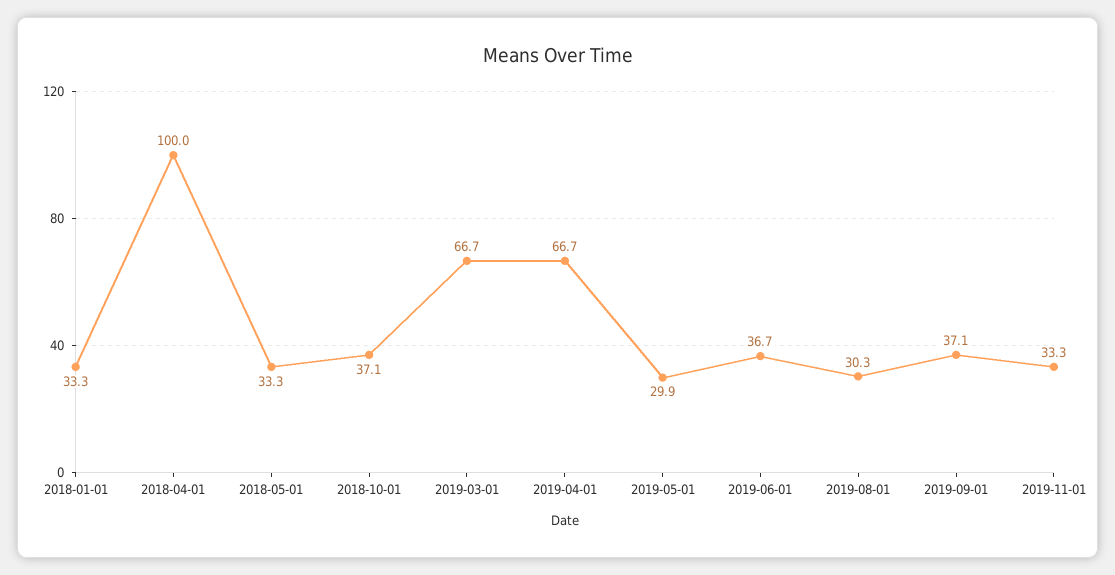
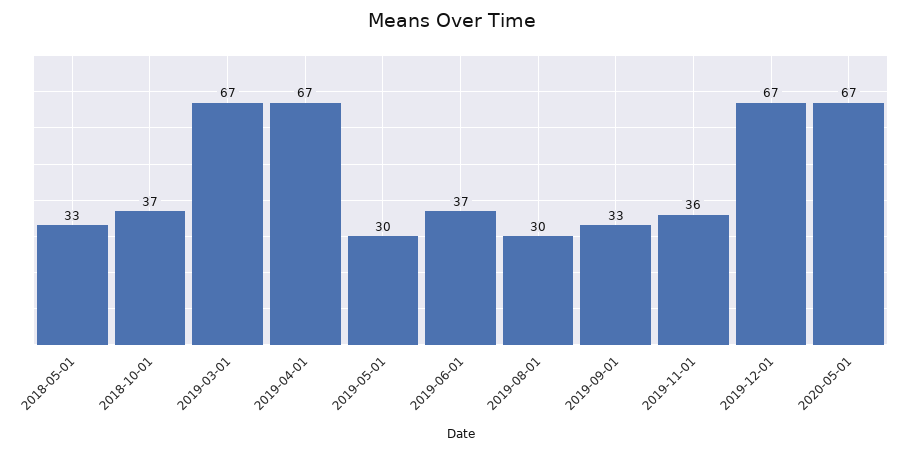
2018-01-01: 33.3 -> none
2018-04-01: 100 -> none
2019-09-01: 37.1 -> 33
2019-11-01: 33.3 -> 36
2019-12-01: none -> 67
2020-05-01: none -> 67

